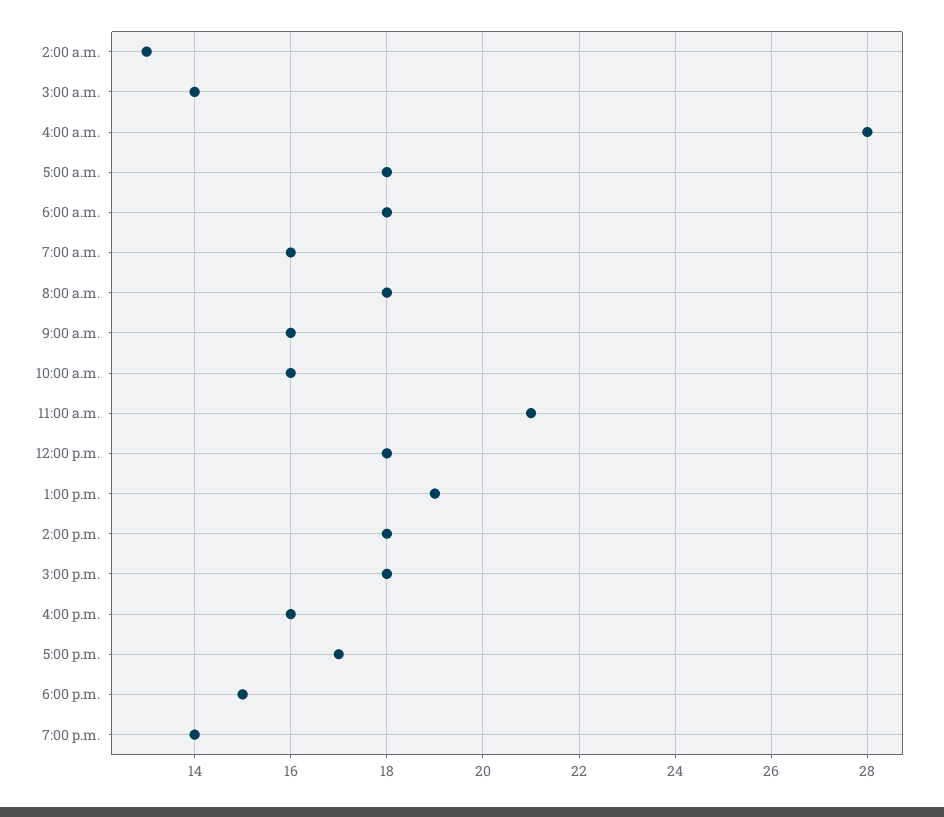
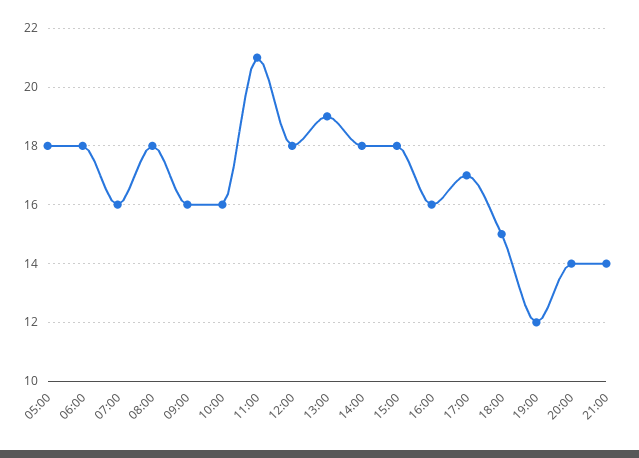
2:00 a.m.: 13 -> none
3:00 a.m.: 14 -> none
4:00 a.m.: 28 -> none
7:00 p.m.: 14 -> 12
20:00: none -> 14
21:00: none -> 14

